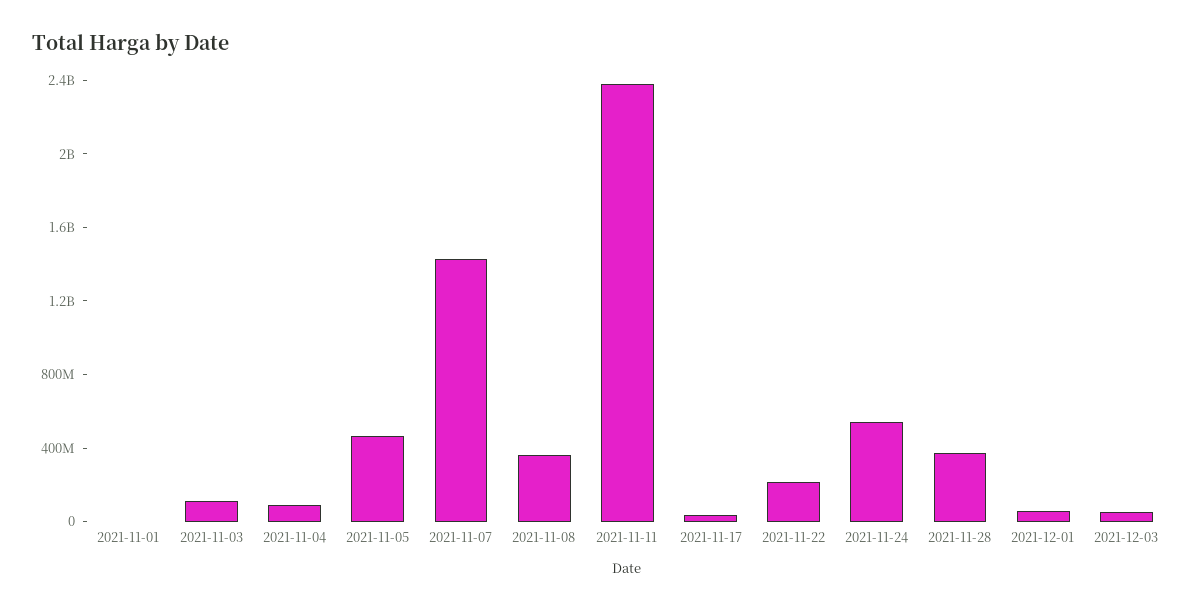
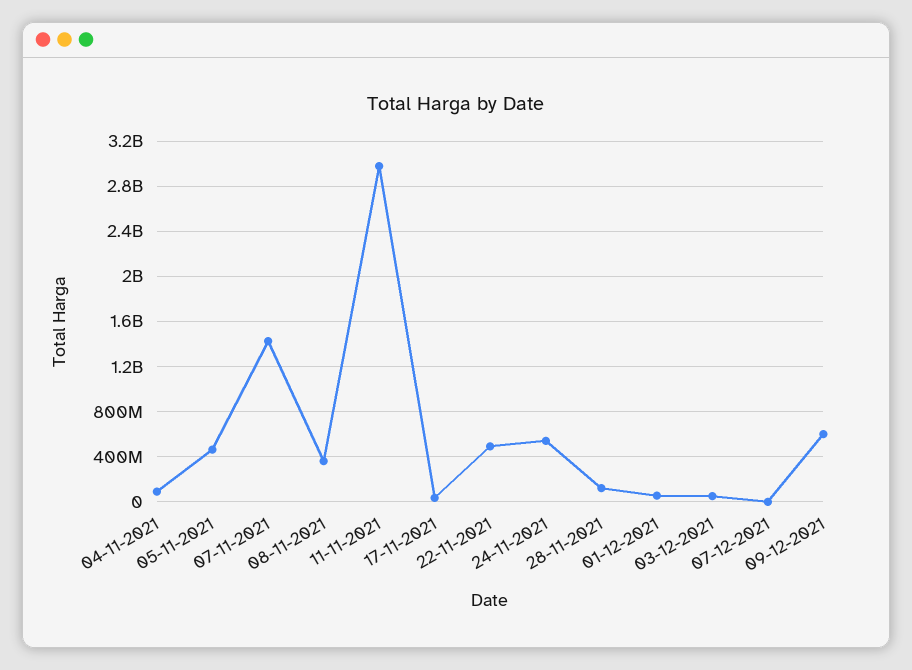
2021-11-01: 0 -> none
2021-11-03: 100000000 -> none
2021-11-11: 2400000000 -> 3000000000
2021-11-22: 200000000 -> 500000000
2021-11-28: 400000000 -> 100000000
07-12-2021: none -> 0
09-12-2021: none -> 600000000

